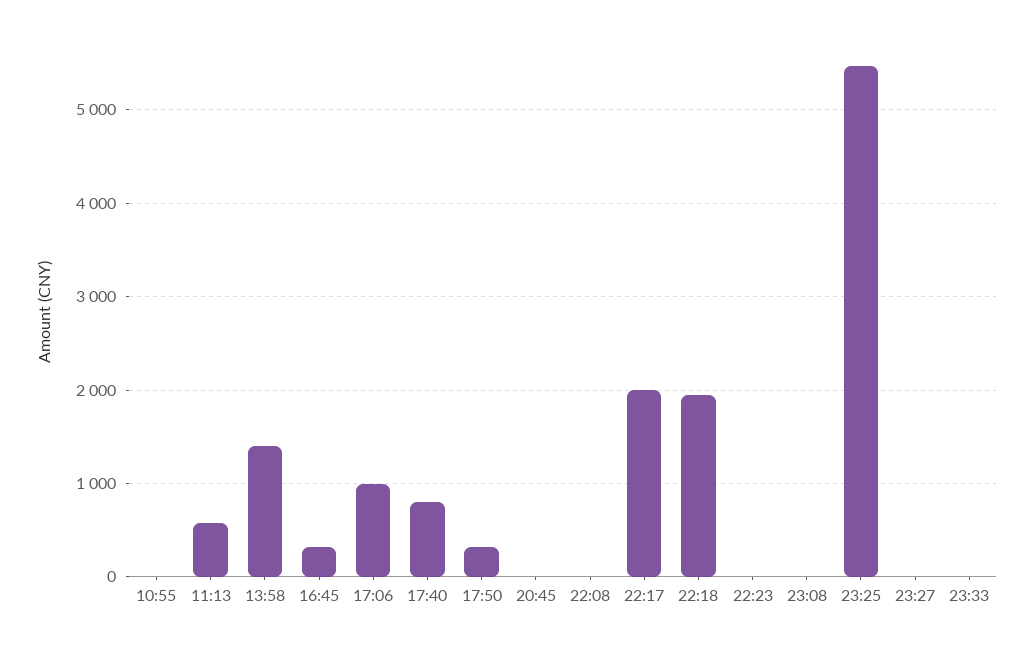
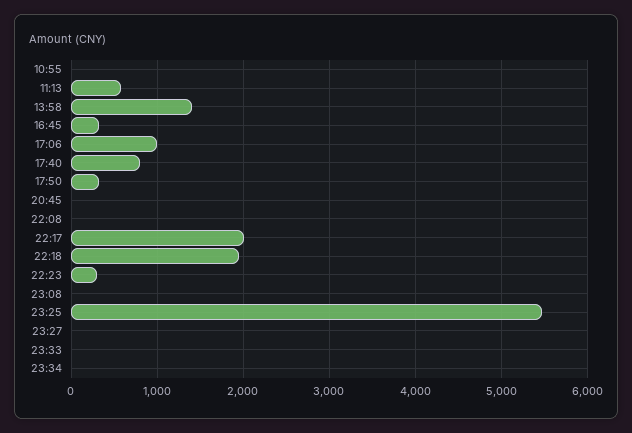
22:23: 0 -> 300
23:34: none -> 0

